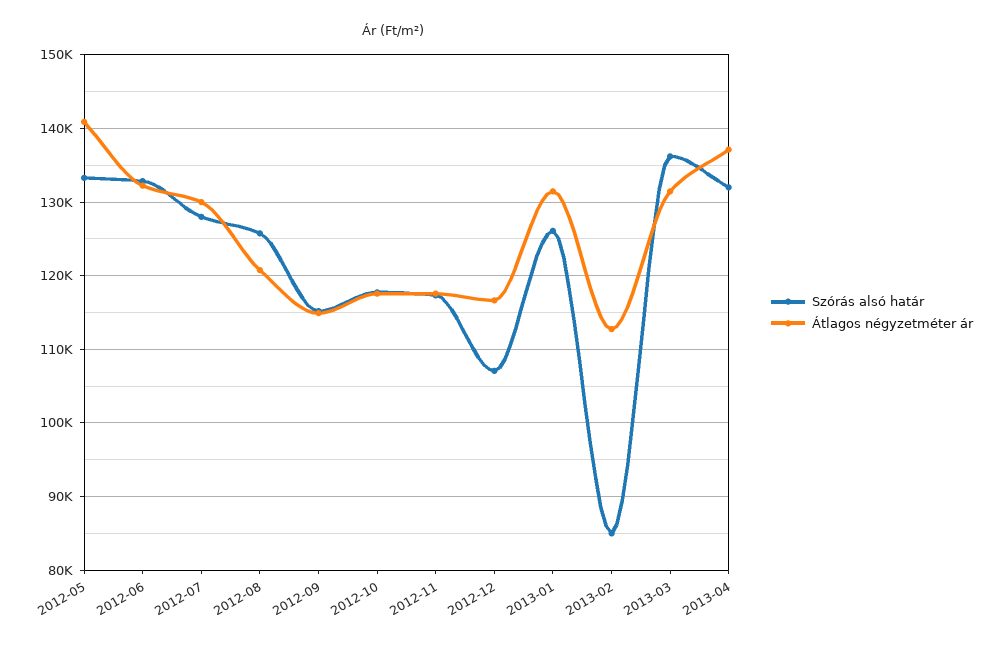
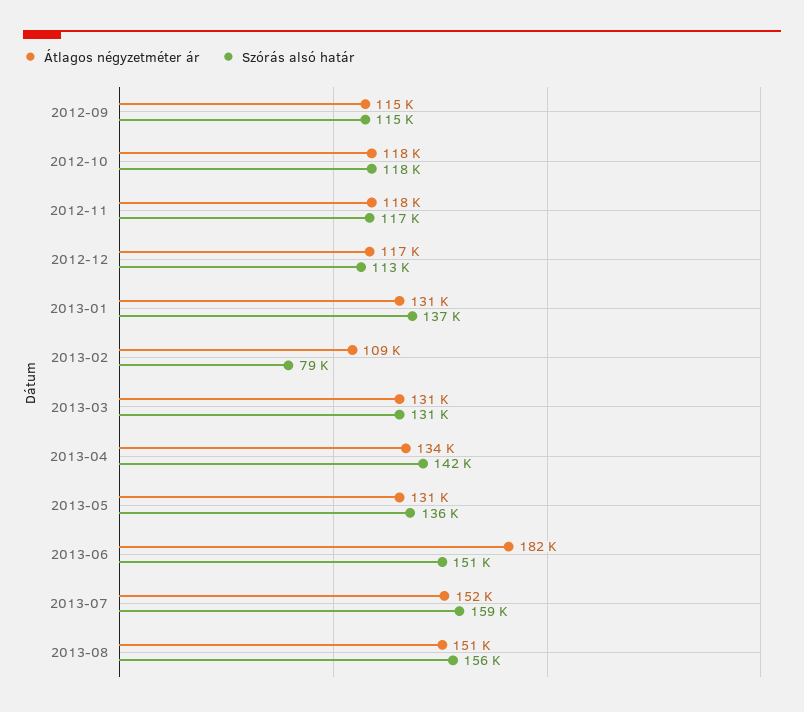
Szórás alsó határ, 2012-05: 133000 -> none
Átlagos négyzetméter ár, 2012-05: 141000 -> none
Szórás alsó határ, 2012-06: 133000 -> none
Átlagos négyzetméter ár, 2012-06: 132000 -> none
Szórás alsó határ, 2012-07: 128000 -> none
Átlagos négyzetméter ár, 2012-07: 130000 -> none
Szórás alsó határ, 2012-08: 126000 -> none
Átlagos négyzetméter ár, 2012-08: 121000 -> none
Szórás alsó határ, 2012-12: 107000 -> 113000
Szórás alsó határ, 2013-01: 126000 -> 137000
Szórás alsó határ, 2013-02: 85000 -> 79000
Átlagos négyzetméter ár, 2013-02: 113000 -> 109000
Szórás alsó határ, 2013-03: 136000 -> 131000
Szórás alsó határ, 2013-04: 132000 -> 142000
Átlagos négyzetméter ár, 2013-04: 137000 -> 134000
Átlagos négyzetméter ár, 2013-05: none -> 131000
Szórás alsó határ, 2013-05: none -> 136000
Átlagos négyzetméter ár, 2013-06: none -> 182000
Szórás alsó határ, 2013-06: none -> 151000
Átlagos négyzetméter ár, 2013-07: none -> 152000
Szórás alsó határ, 2013-07: none -> 159000
Átlagos négyzetméter ár, 2013-08: none -> 151000
Szórás alsó határ, 2013-08: none -> 156000

